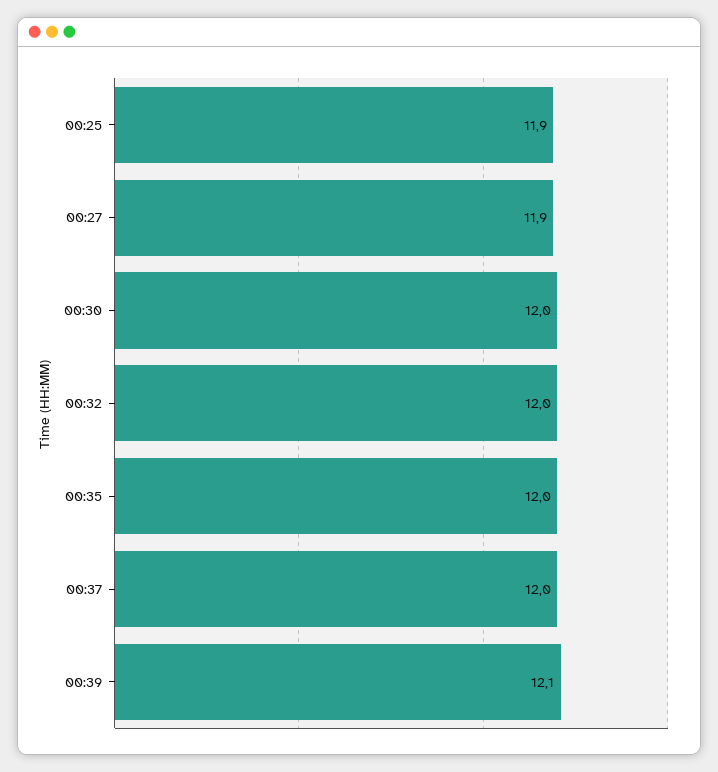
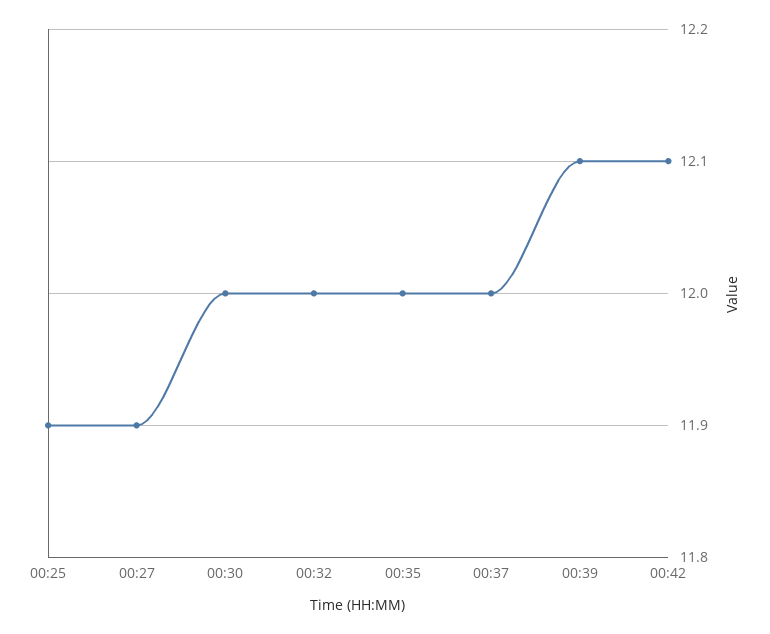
00:42: none -> 12.1

